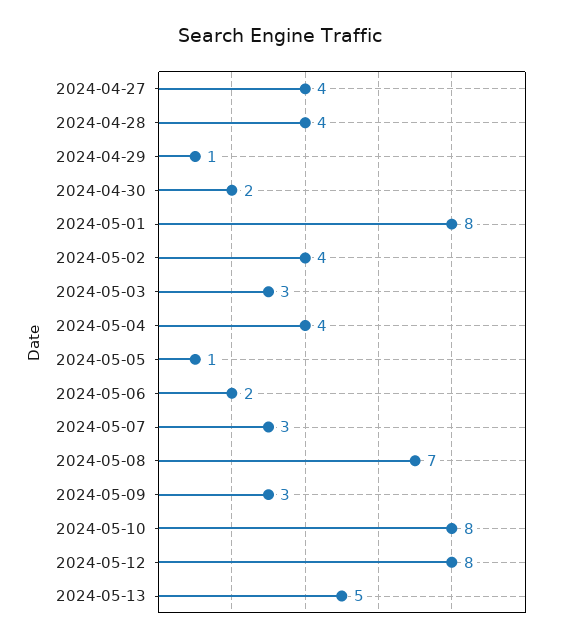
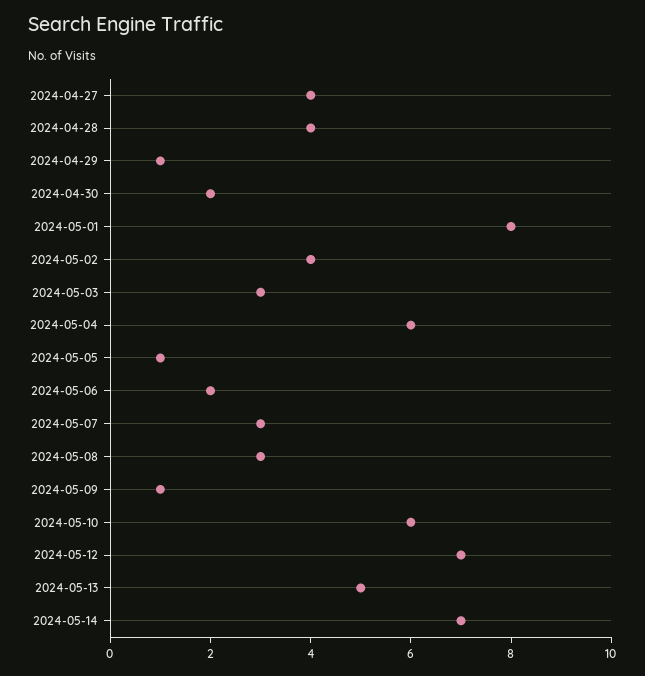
2024-05-04: 4 -> 6
2024-05-08: 7 -> 3
2024-05-09: 3 -> 1
2024-05-10: 8 -> 6
2024-05-12: 8 -> 7
2024-05-14: none -> 7

